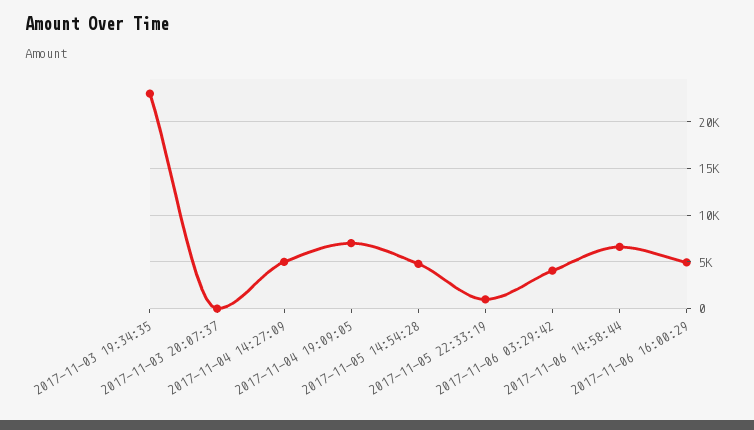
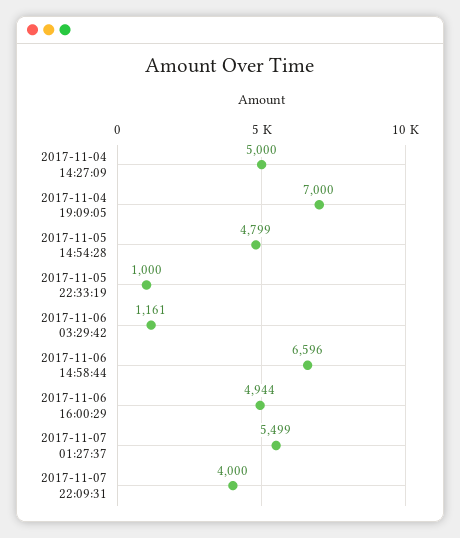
2017-11-03 19:34:35: 23000 -> none
2017-11-03 20:07:37: 0 -> none
2017-11-06 03:29:42: 4000 -> 1161
2017-11-07 01:27:37: none -> 5499
2017-11-07 22:09:31: none -> 4000

